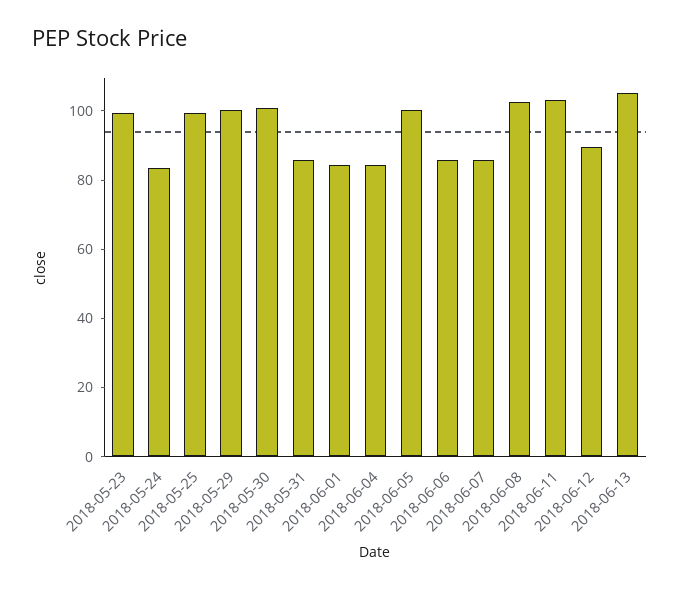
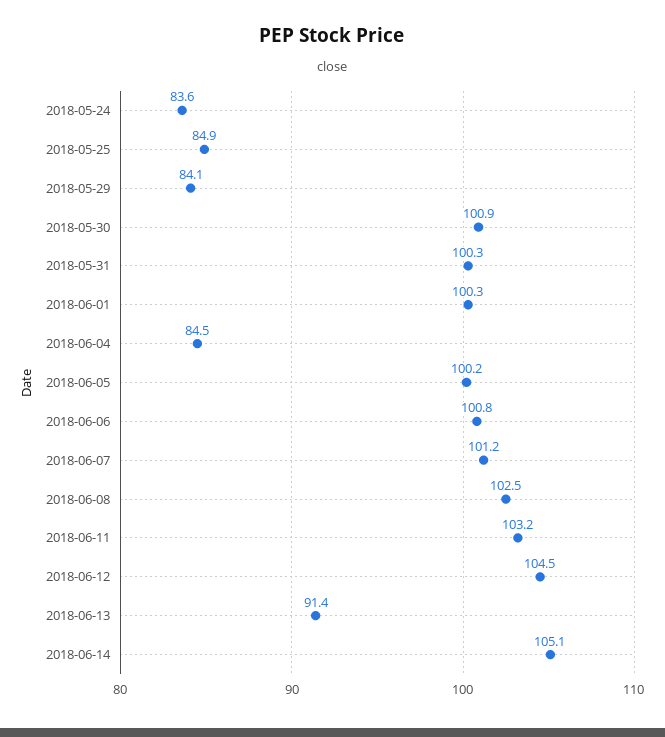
2018-05-23: 100 -> none
2018-05-25: 100 -> 84.9
2018-05-29: 100 -> 84.1
2018-05-31: 85 -> 100.3
2018-06-01: 85 -> 100.3
2018-06-06: 85 -> 100.8
2018-06-07: 85 -> 101.2
2018-06-12: 90 -> 104.5
2018-06-13: 105 -> 91.4
2018-06-14: none -> 105.1

